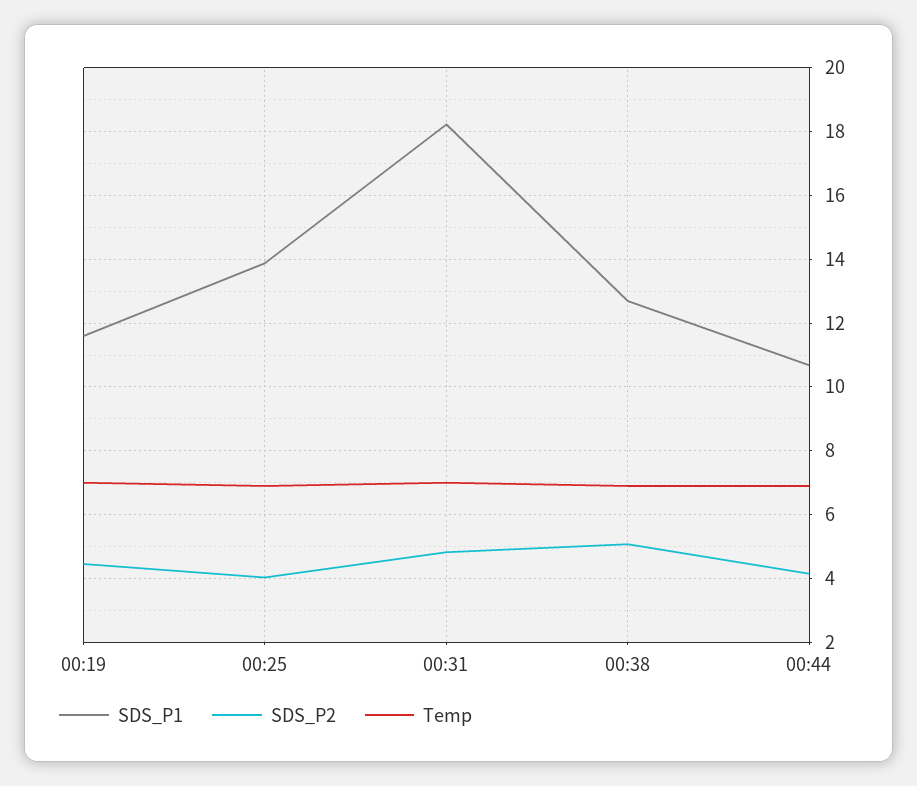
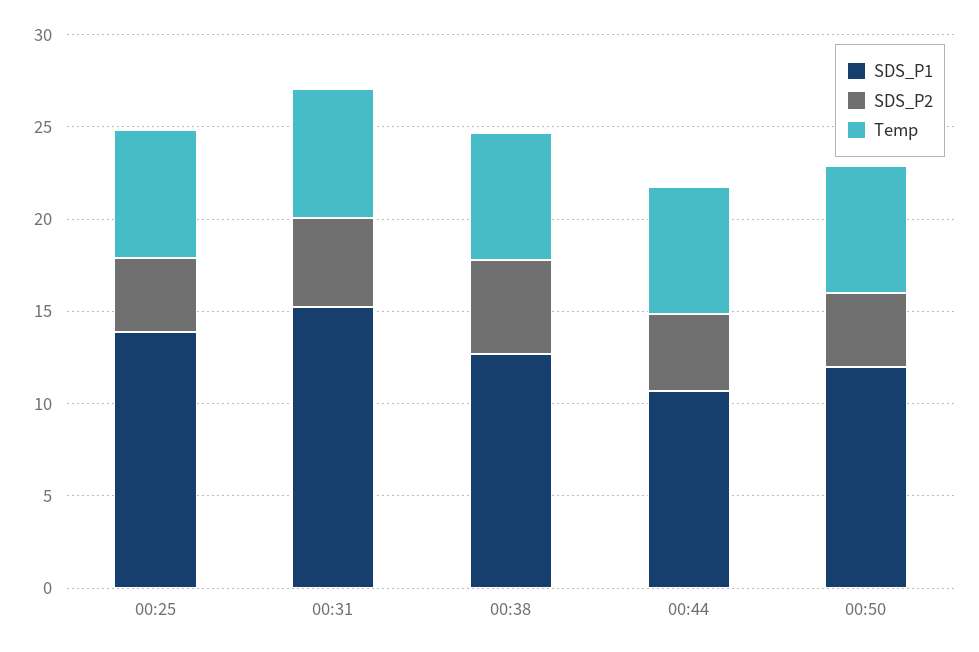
SDS_P1, 00:19: 11.6 -> none
SDS_P2, 00:19: 4.4 -> none
Temp, 00:19: 7 -> none
SDS_P1, 00:31: 18.2 -> 15
SDS_P1, 00:50: none -> 12
SDS_P2, 00:50: none -> 4
Temp, 00:50: none -> 7

